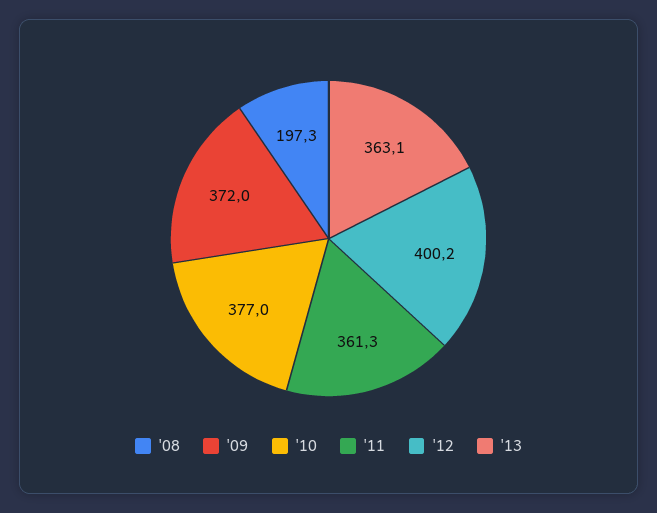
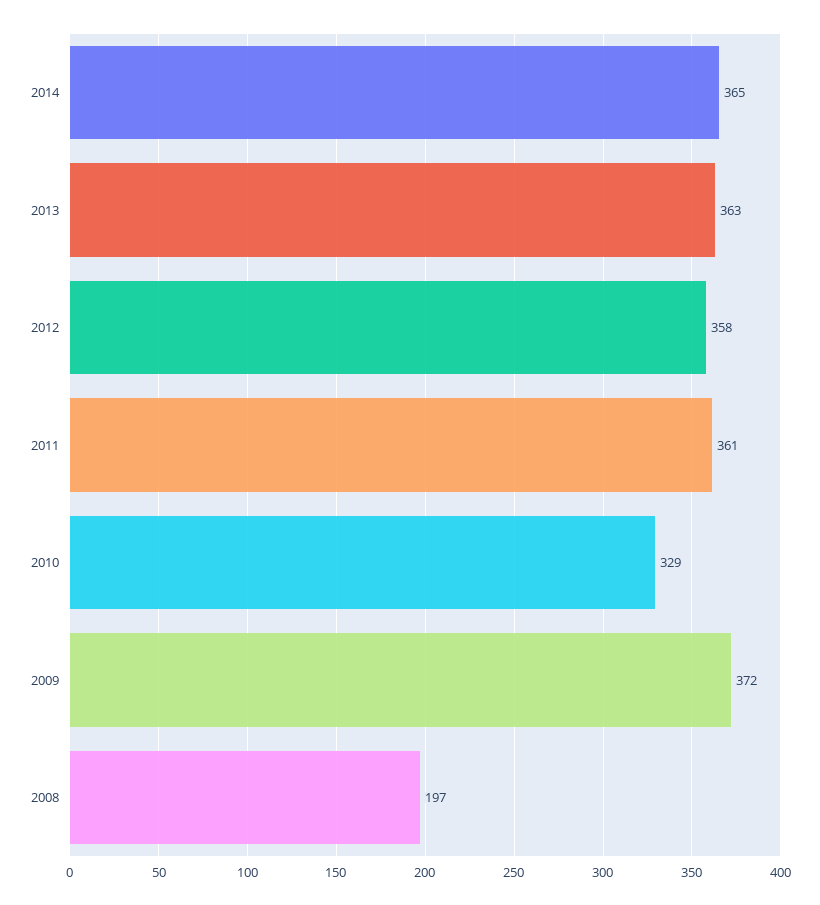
'10: 377 -> 329
'12: 400.2 -> 358
2014: none -> 365

